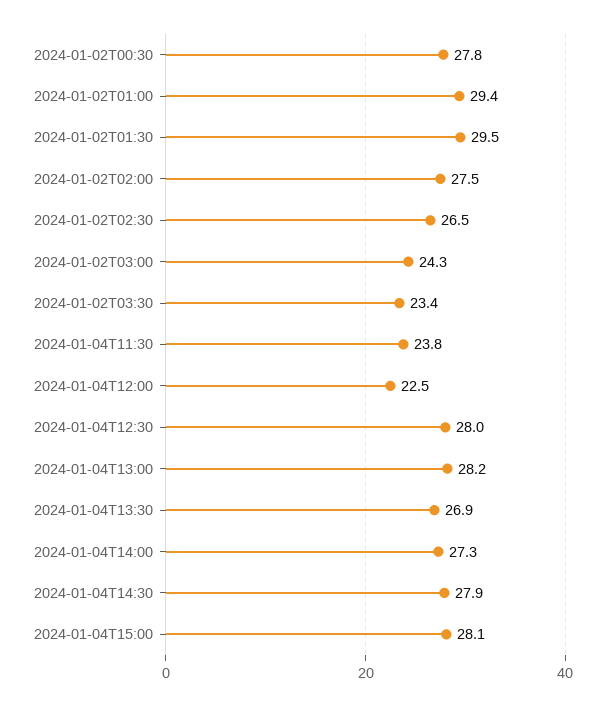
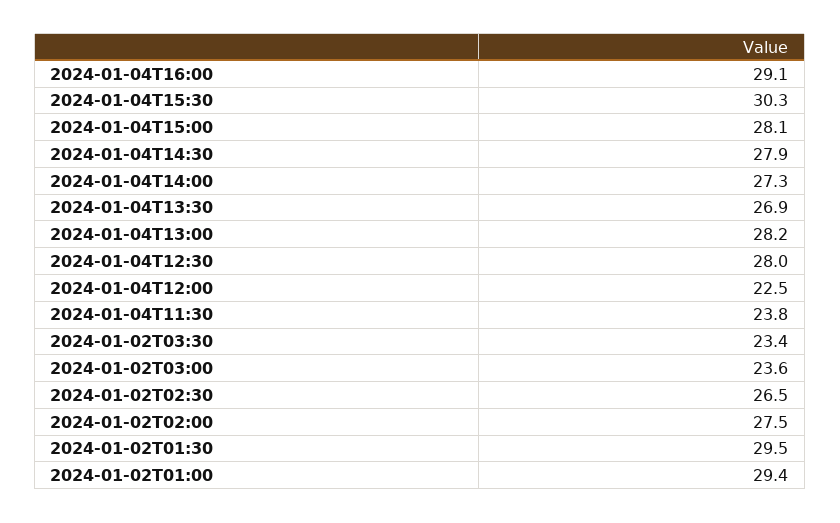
2024-01-02T00:30: 27.8 -> none
2024-01-02T03:00: 24.3 -> 23.6
2024-01-04T16:00: none -> 29.1
2024-01-04T15:30: none -> 30.3

